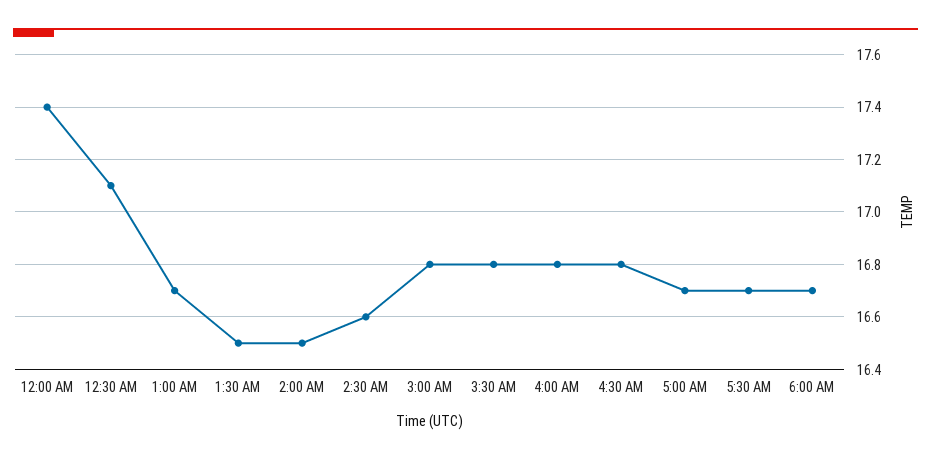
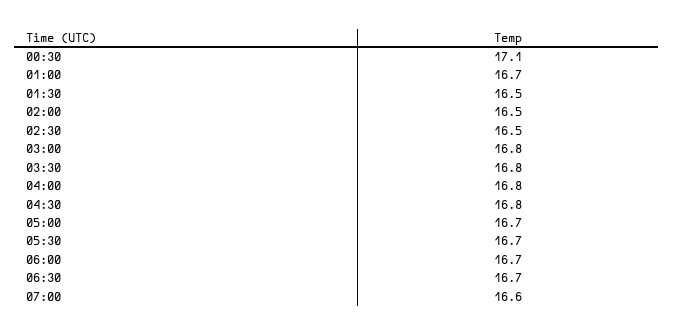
12:00 AM: 17.4 -> none
2:30 AM: 16.6 -> 16.5
06:30: none -> 16.7
07:00: none -> 16.6

